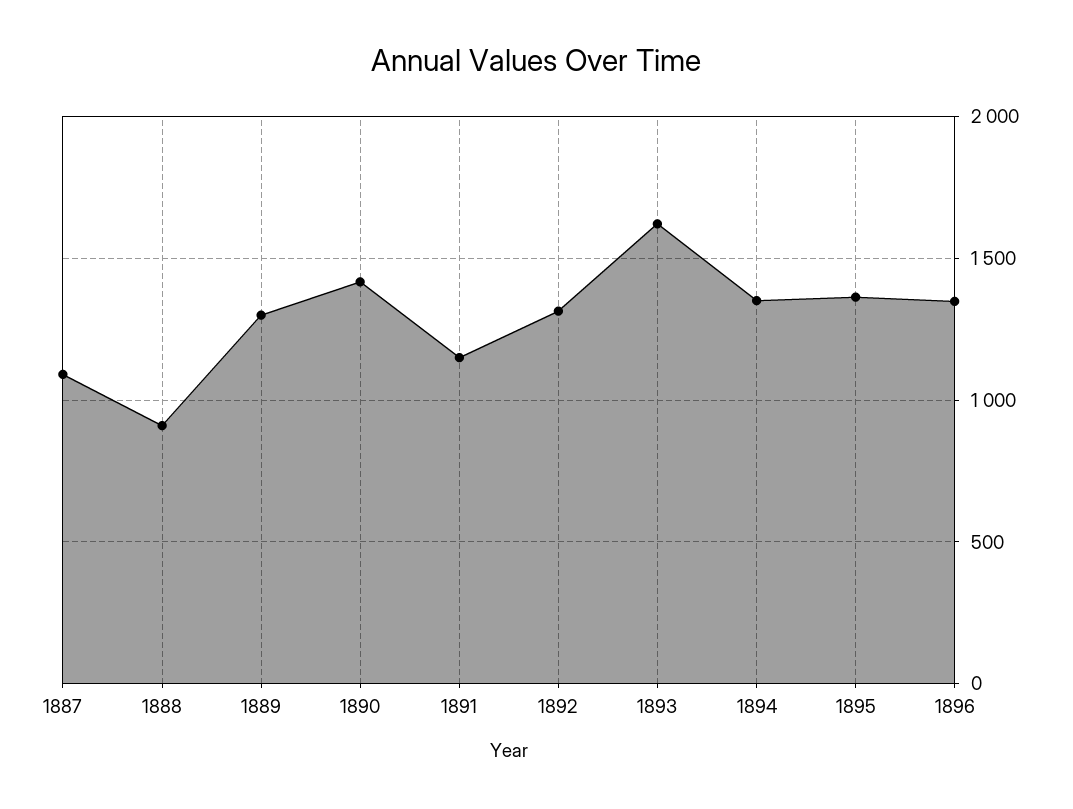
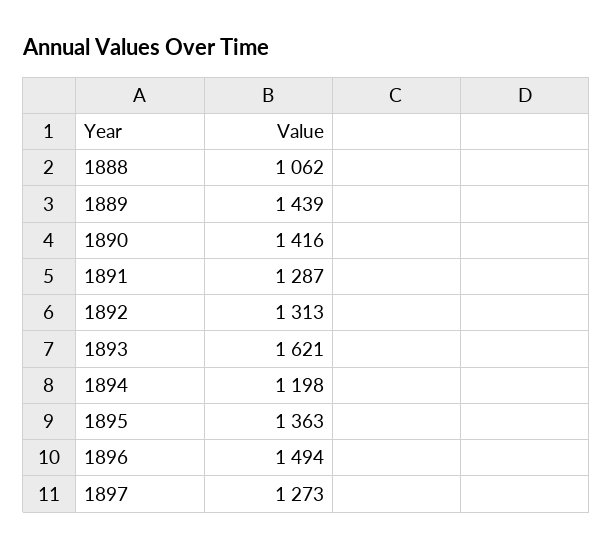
1887: 1100 -> none
1888: 900 -> 1062
1889: 1300 -> 1439
1891: 1150 -> 1287
1894: 1350 -> 1198
1896: 1350 -> 1494
1897: none -> 1273

